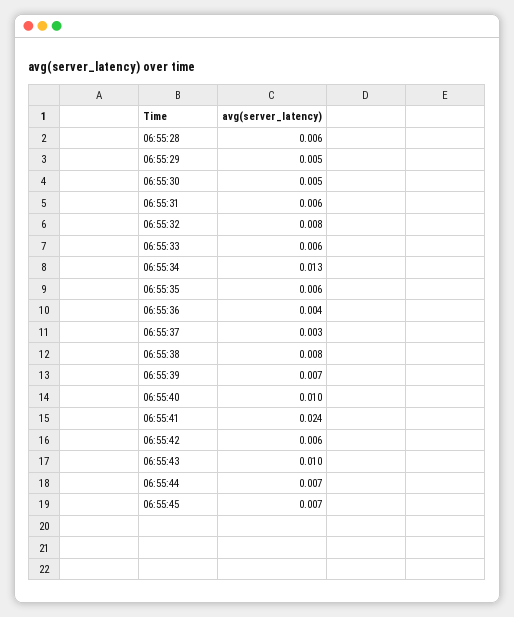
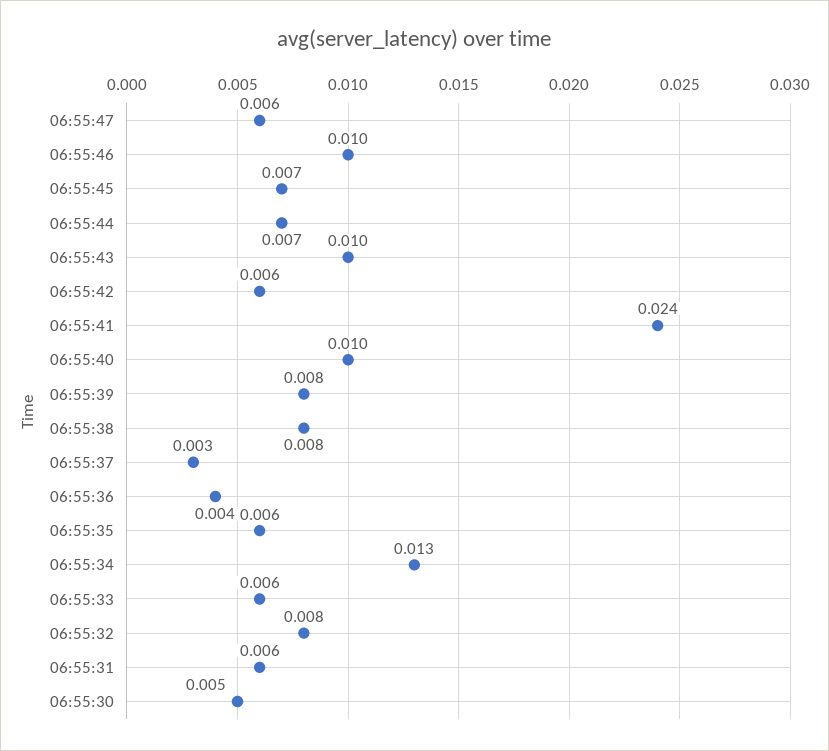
06:55:28: 0.006 -> none
06:55:29: 0.005 -> none
06:55:39: 0.007 -> 0.008
06:55:47: none -> 0.006
06:55:46: none -> 0.01

